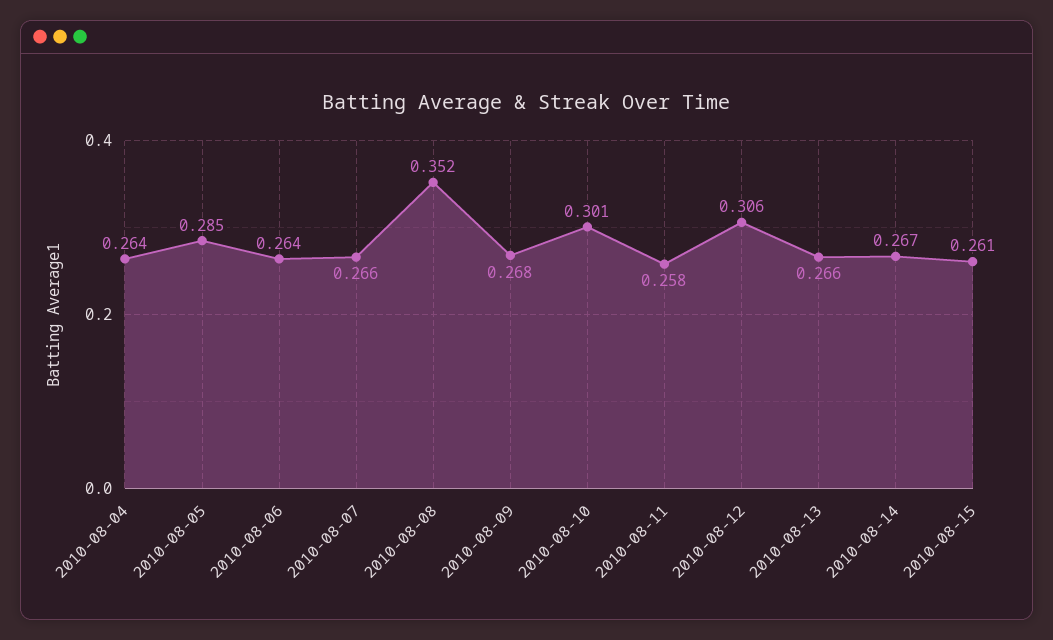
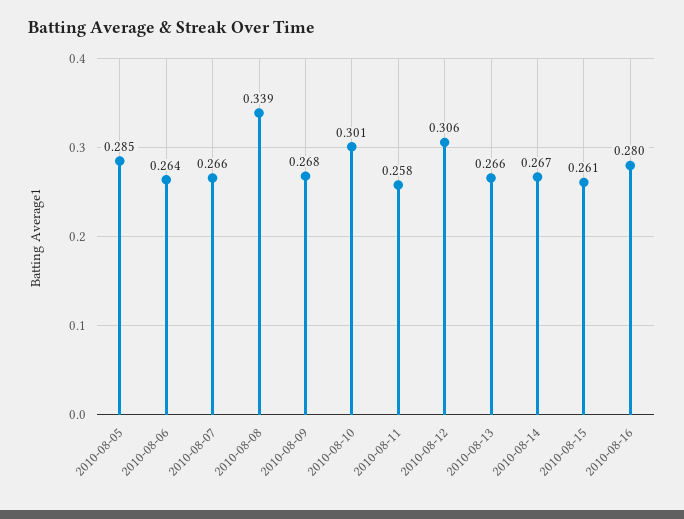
2010-08-04: 0.264 -> none
2010-08-08: 0.352 -> 0.339
2010-08-16: none -> 0.28

